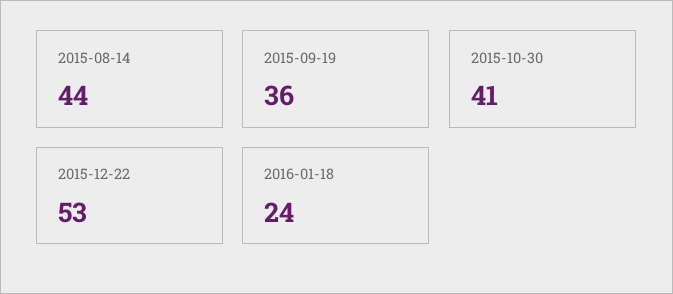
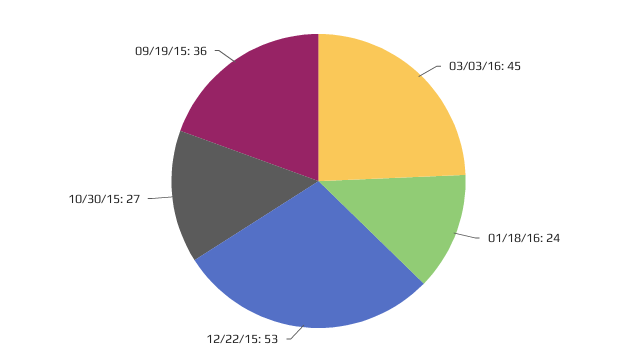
2015-08-14: 44 -> none
2015-10-30: 41 -> 27
03/03/16: none -> 45

